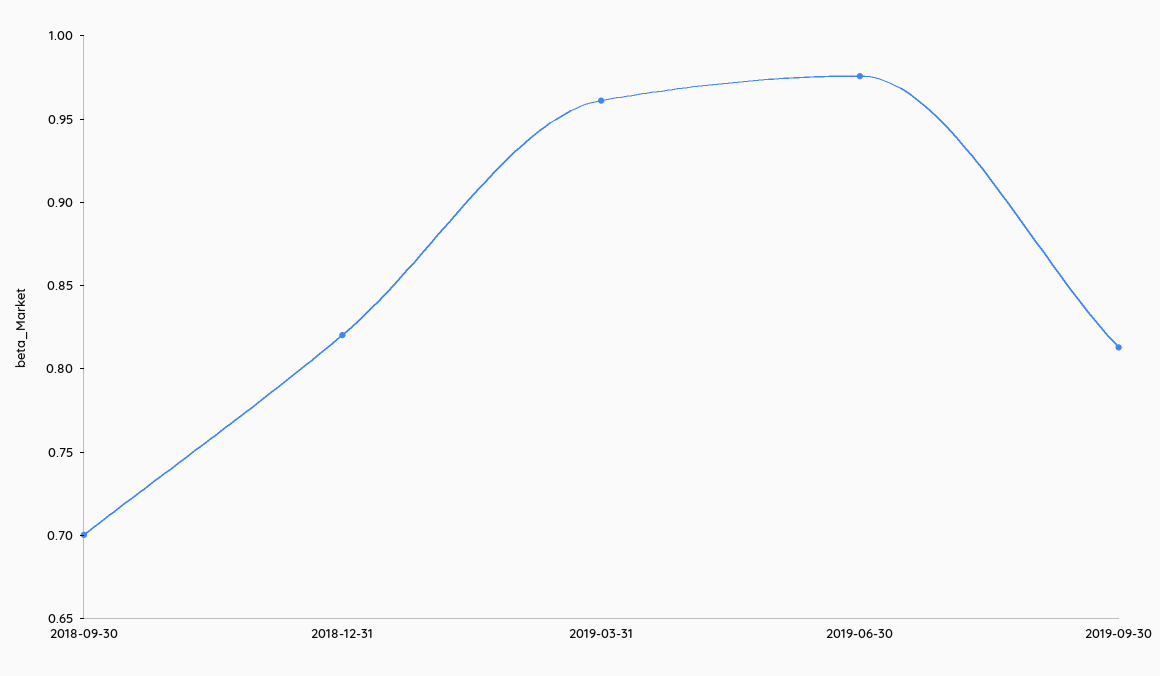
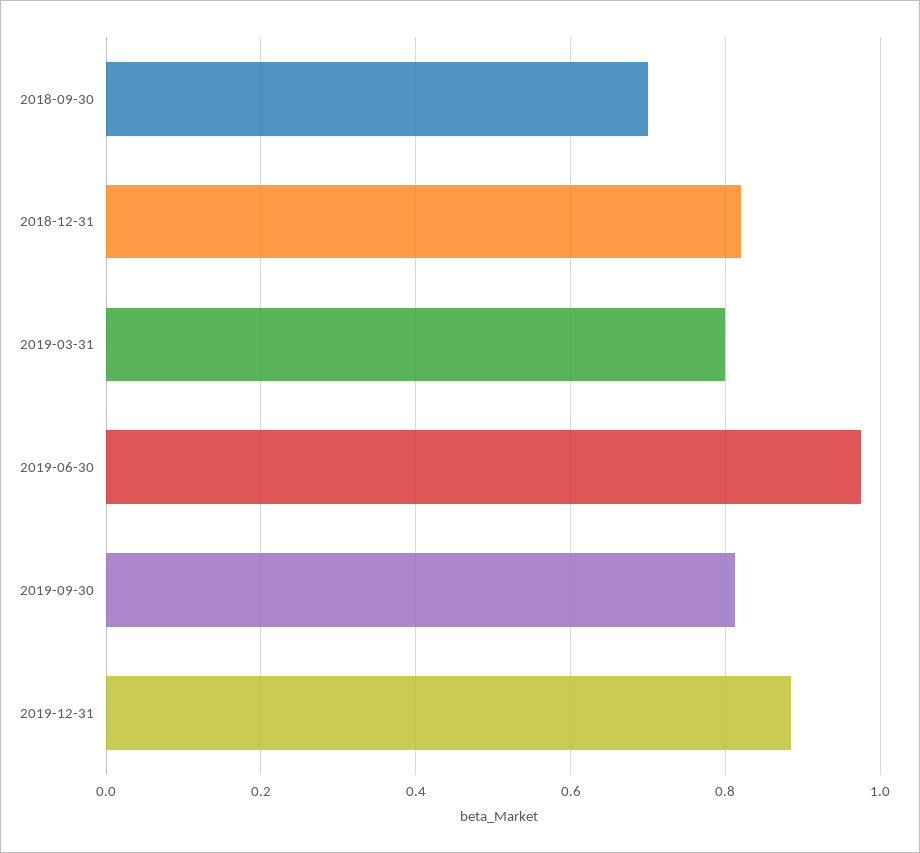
2019-03-31: 0.96 -> 0.8
2019-12-31: none -> 0.88

